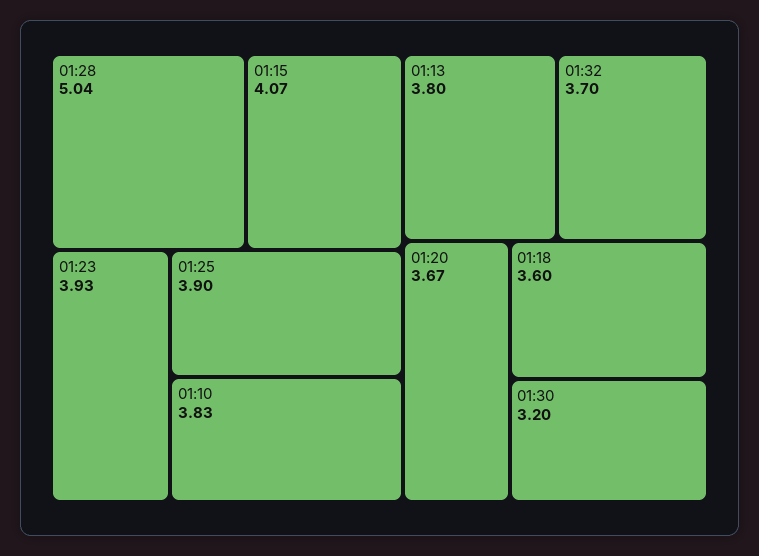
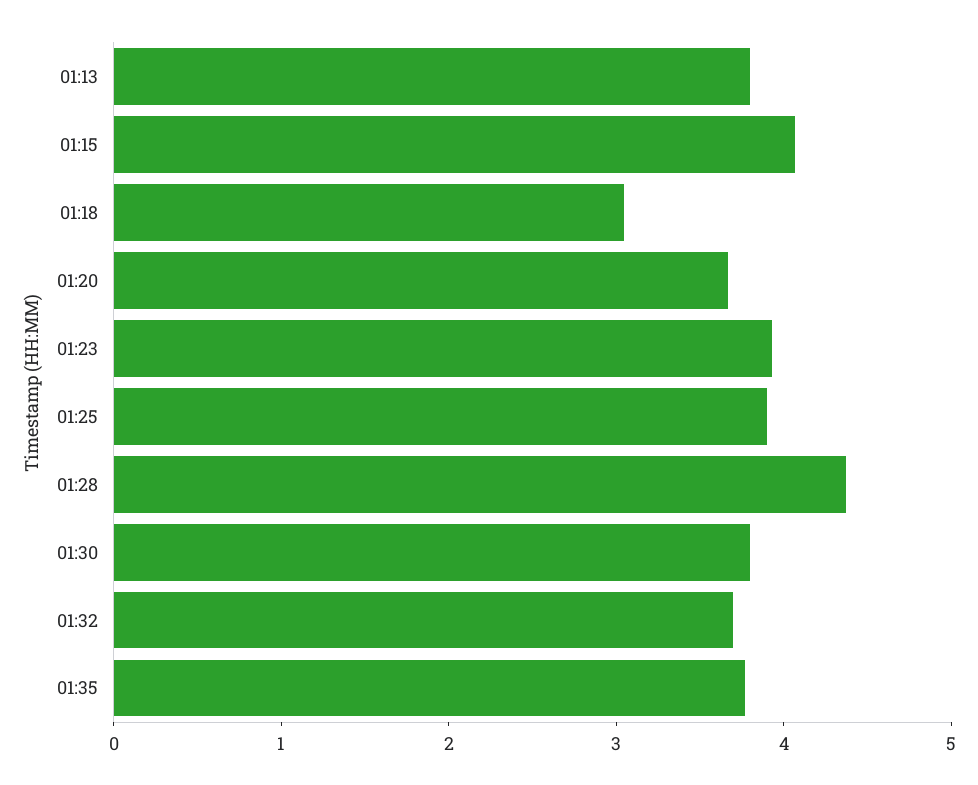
01:28: 5.04 -> 4.4
01:10: 3.83 -> none
01:18: 3.6 -> 3
01:30: 3.2 -> 3.8
01:35: none -> 3.8

